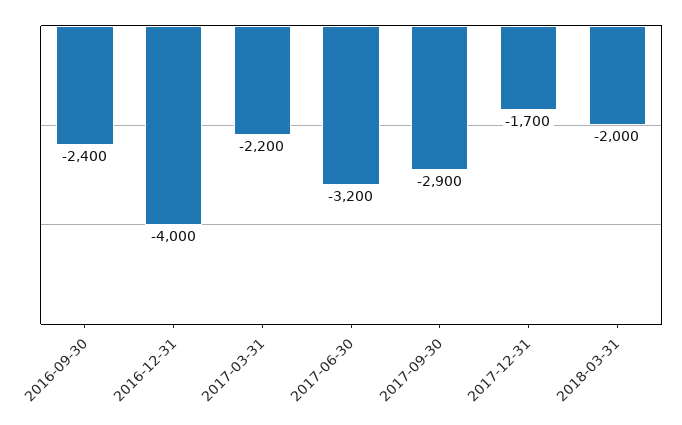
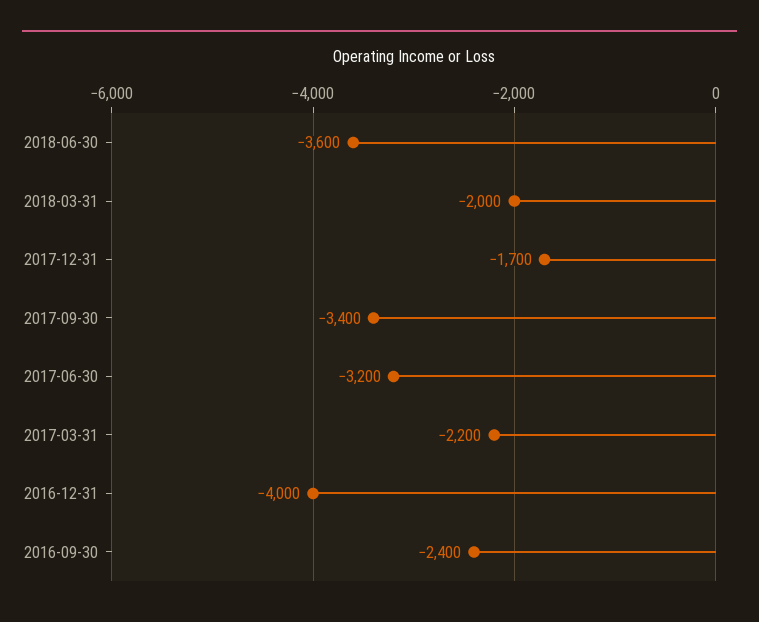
2017-09-30: -2900 -> -3400
2018-06-30: none -> -3600

